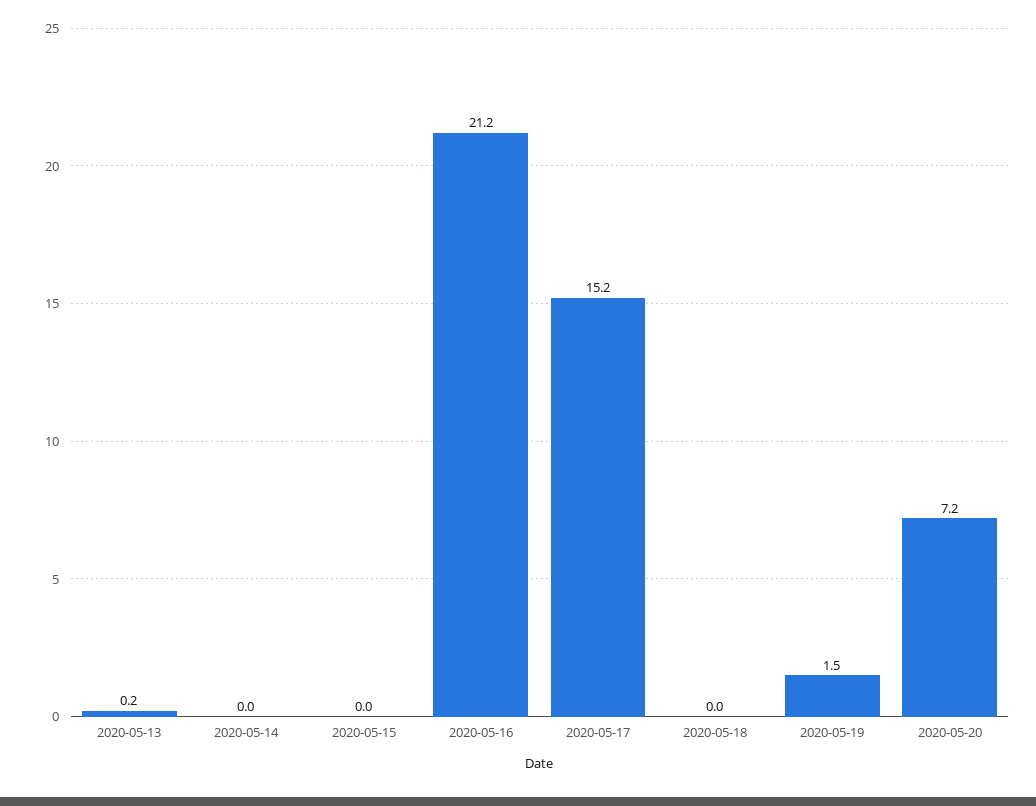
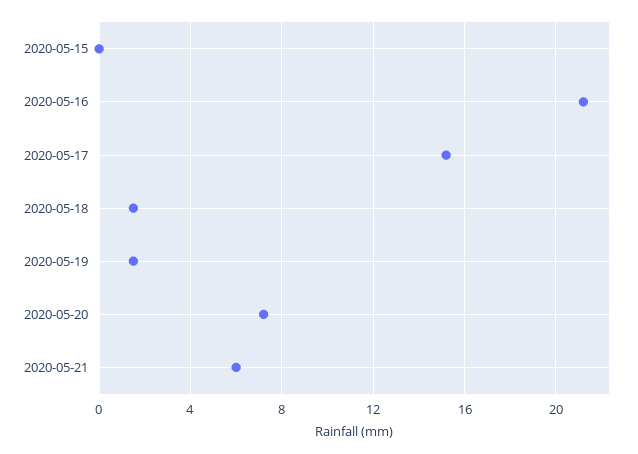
2020-05-13: 0.2 -> none
2020-05-14: 0 -> none
2020-05-18: 0 -> 1.5
2020-05-21: none -> 6

